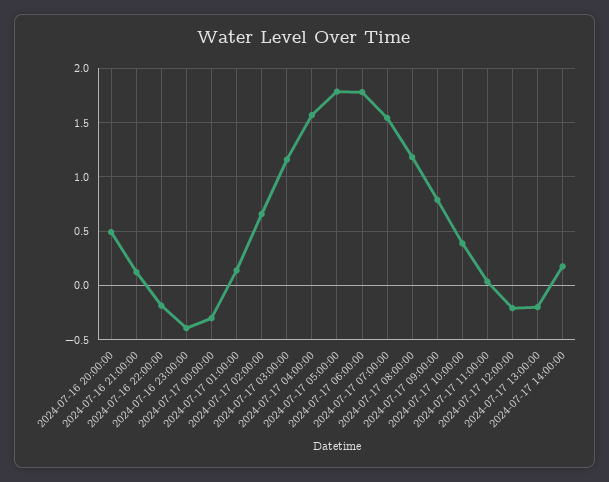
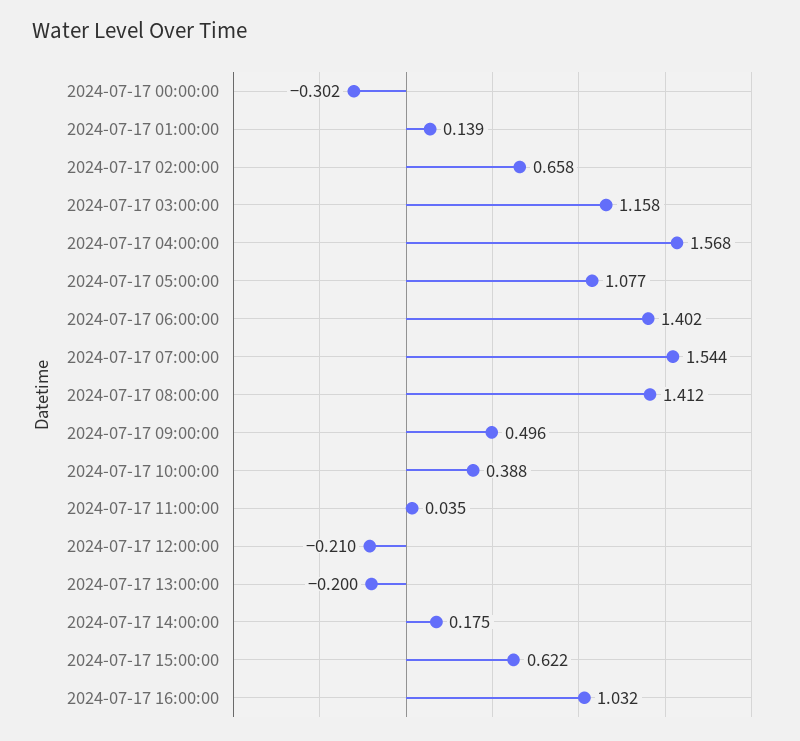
2024-07-16 20:00:00: 0.5 -> none
2024-07-16 21:00:00: 0.1 -> none
2024-07-16 22:00:00: -0.2 -> none
2024-07-16 23:00:00: -0.4 -> none
2024-07-17 05:00:00: 1.8 -> 1.077
2024-07-17 06:00:00: 1.8 -> 1.402
2024-07-17 08:00:00: 1.2 -> 1.412
2024-07-17 09:00:00: 0.8 -> 0.496
2024-07-17 15:00:00: none -> 0.622
2024-07-17 16:00:00: none -> 1.032

